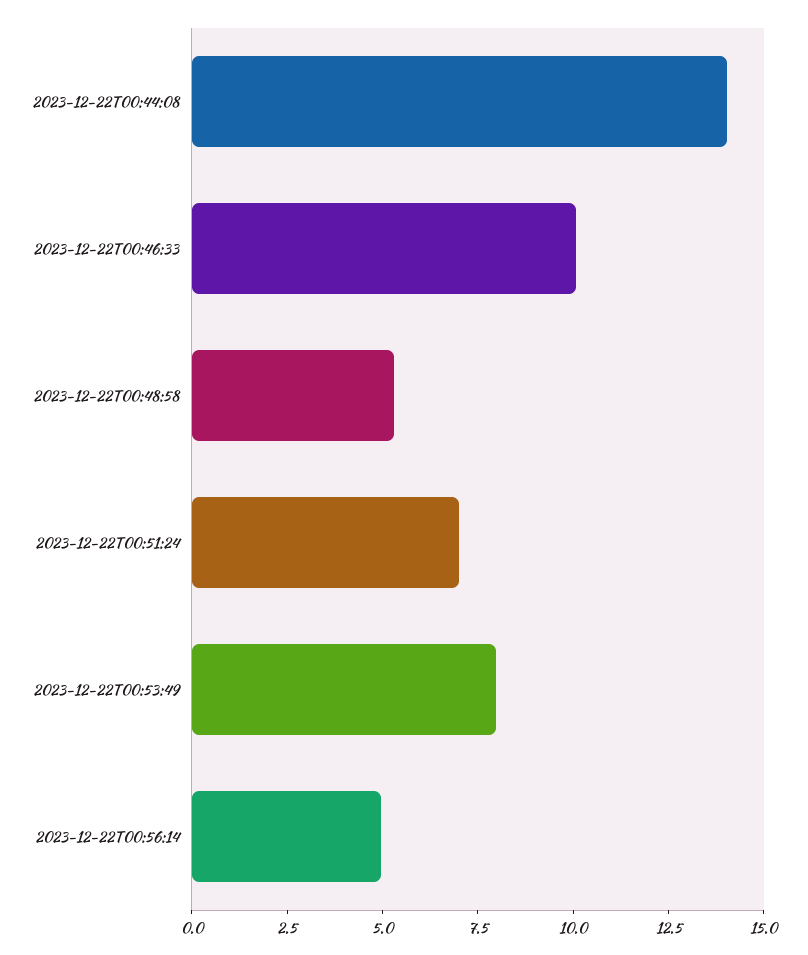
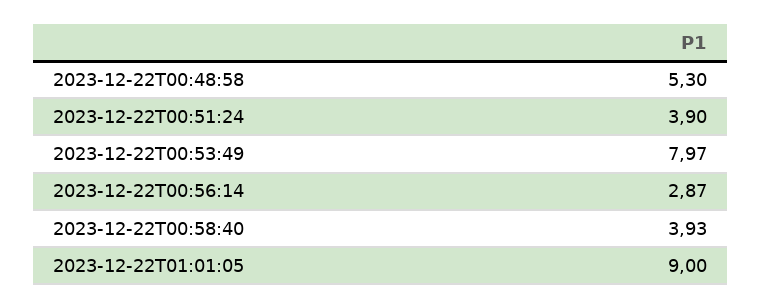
2023-12-22T00:44:08: 14 -> none
2023-12-22T00:46:33: 10 -> none
2023-12-22T00:51:24: 7 -> 3.9
2023-12-22T00:56:14: 5 -> 2.87
2023-12-22T00:58:40: none -> 3.93
2023-12-22T01:01:05: none -> 9

